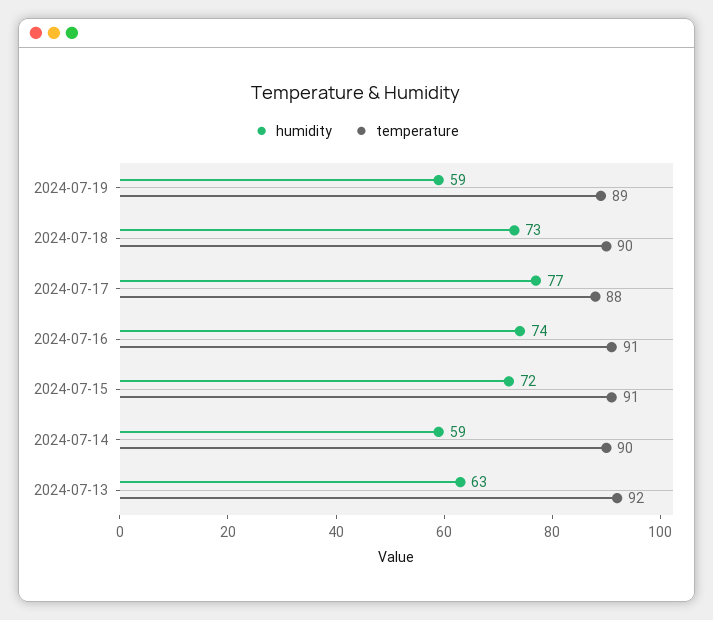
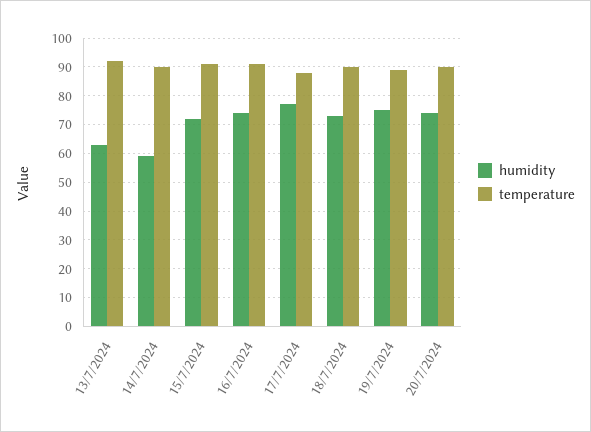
humidity, 2024-07-19: 59 -> 75
humidity, 20/7/2024: none -> 75
temperature, 20/7/2024: none -> 90

